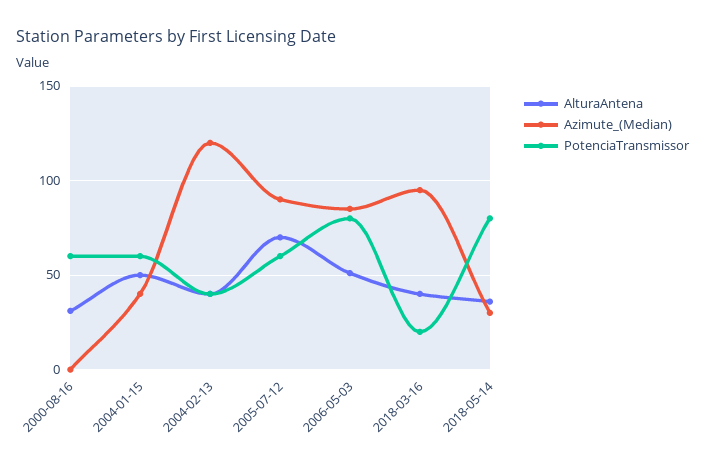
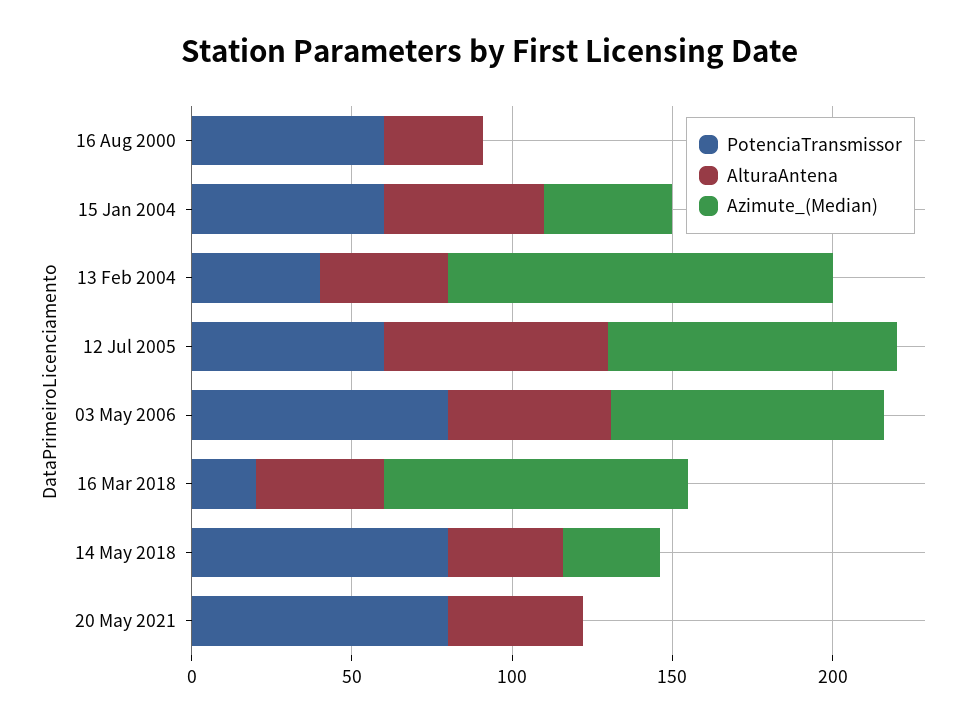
PotenciaTransmissor, 20 May 2021: none -> 80
AlturaAntena, 20 May 2021: none -> 40
Azimute_(Median), 20 May 2021: none -> 0

